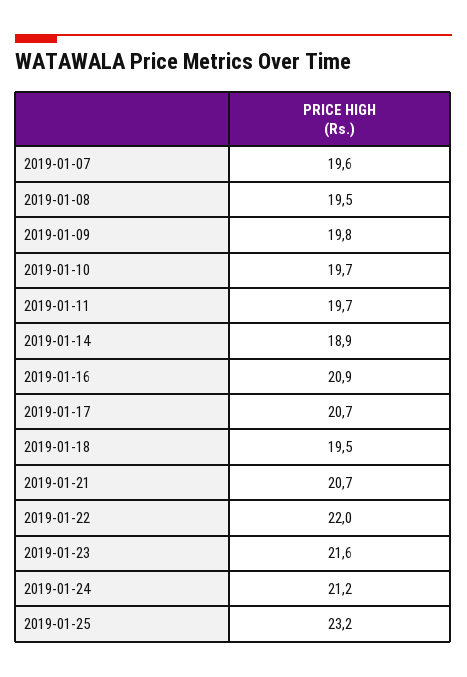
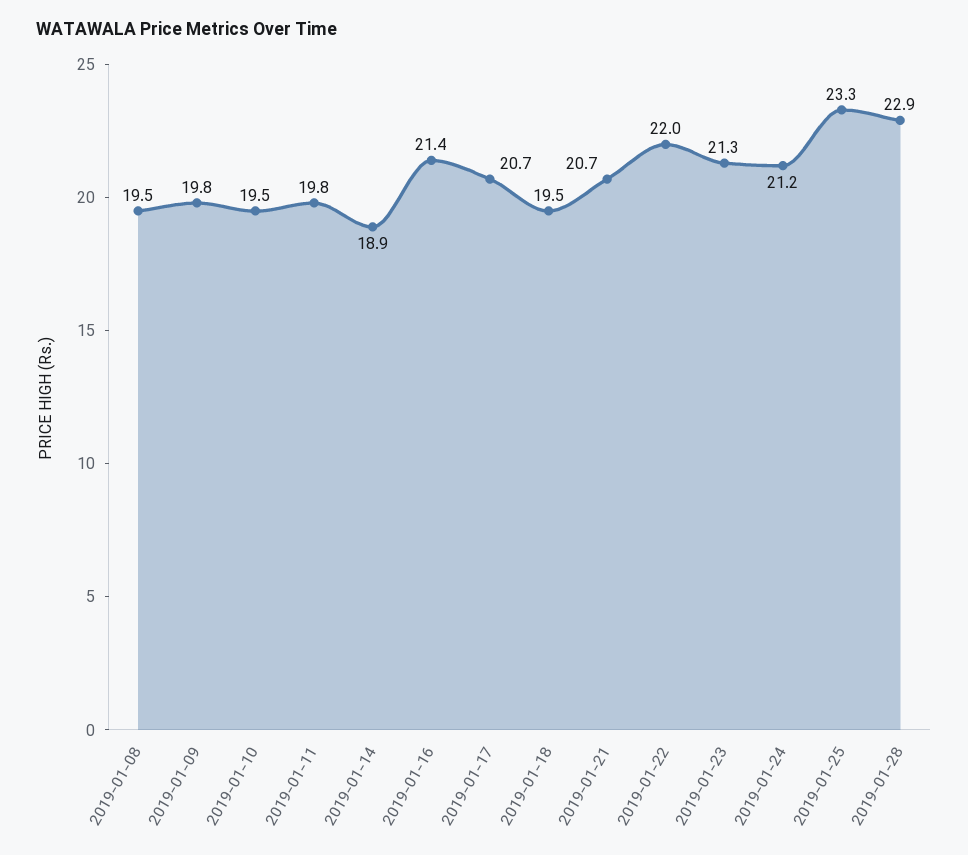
2019-01-07: 19.6 -> none
2019-01-10: 19.7 -> 19.5
2019-01-11: 19.7 -> 19.8
2019-01-16: 20.9 -> 21.4
2019-01-23: 21.6 -> 21.3
2019-01-25: 23.2 -> 23.3
2019-01-28: none -> 22.9

